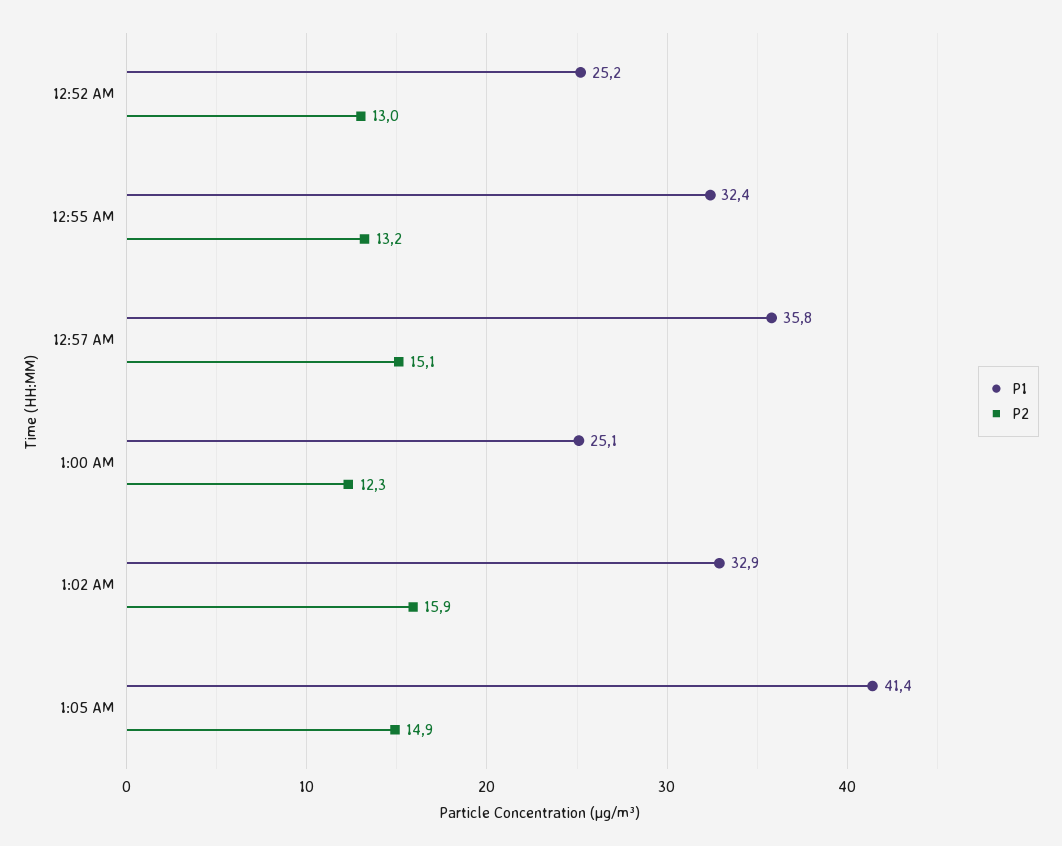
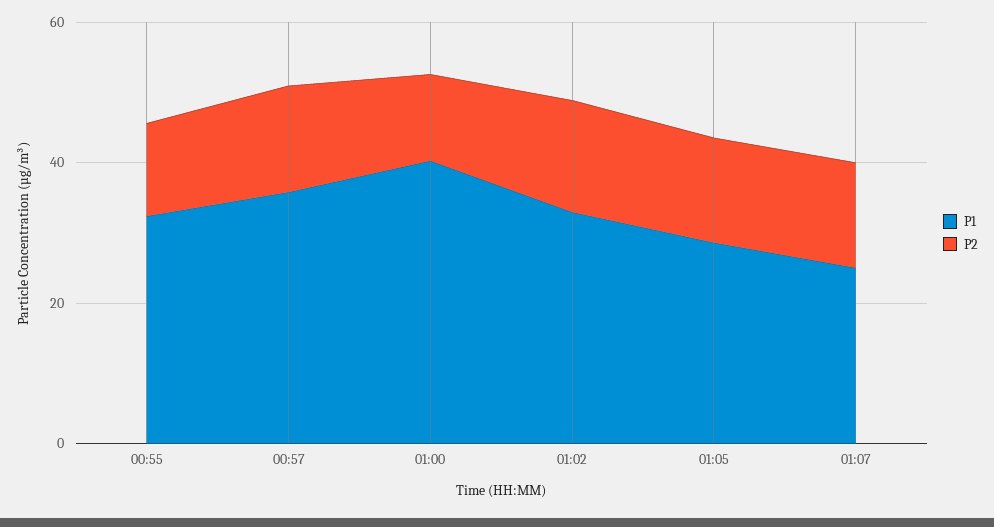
P1, 12:52 AM: 25.2 -> none
P2, 12:52 AM: 13 -> none
P1, 1:00 AM: 25.1 -> 40
P1, 1:05 AM: 41.4 -> 30
P1, 01:07: none -> 25
P2, 01:07: none -> 15

